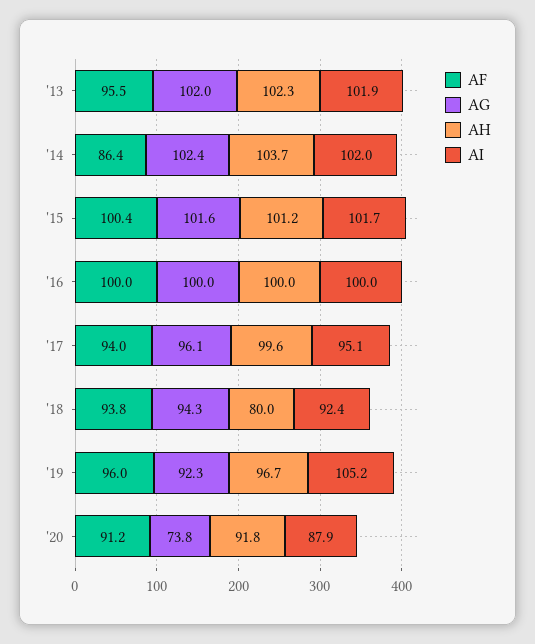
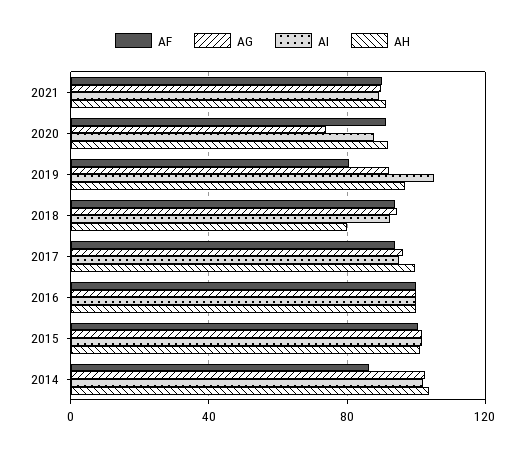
AF, '13: 95.5 -> none
AG, '13: 102 -> none
AH, '13: 102.3 -> none
AI, '13: 101.9 -> none
AF, '19: 96 -> 80
AF, 2021: none -> 90
AG, 2021: none -> 90
AI, 2021: none -> 90
AH, 2021: none -> 90

